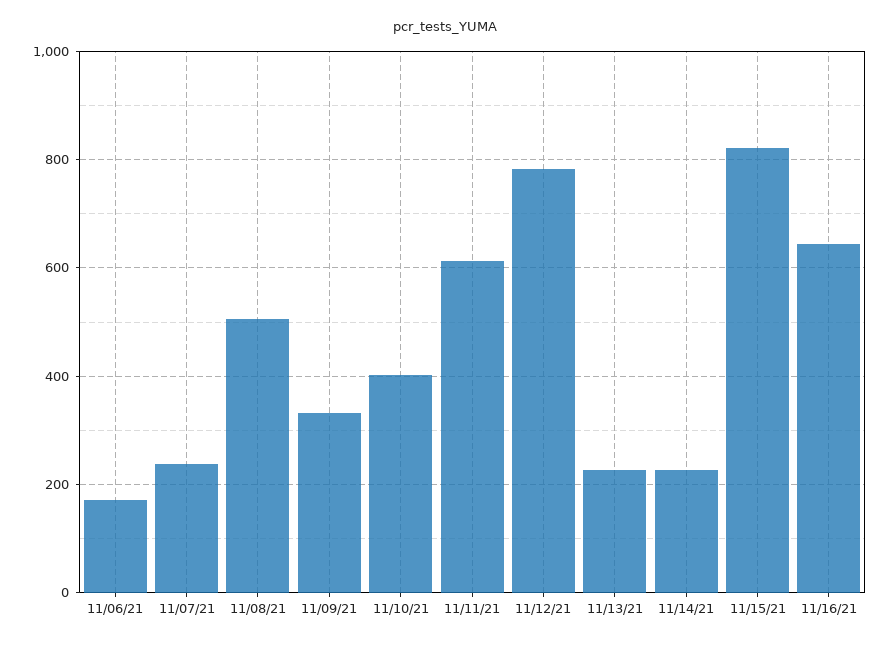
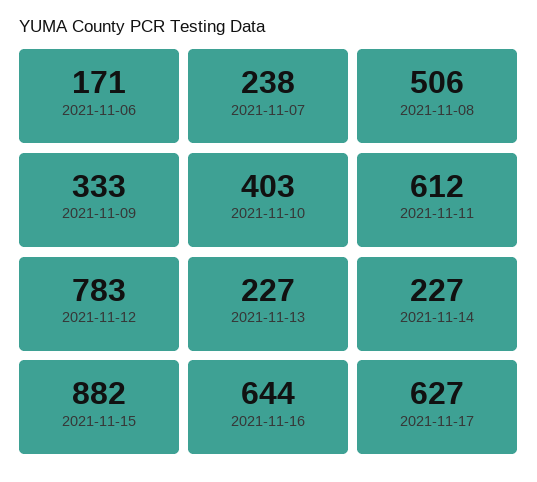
11/15/21: 820 -> 882
2021-11-17: none -> 627

